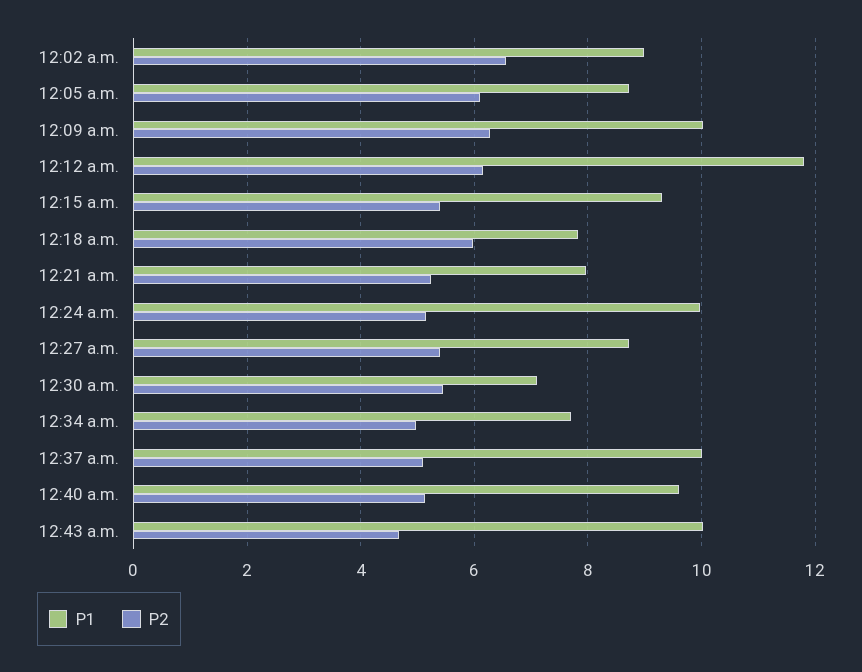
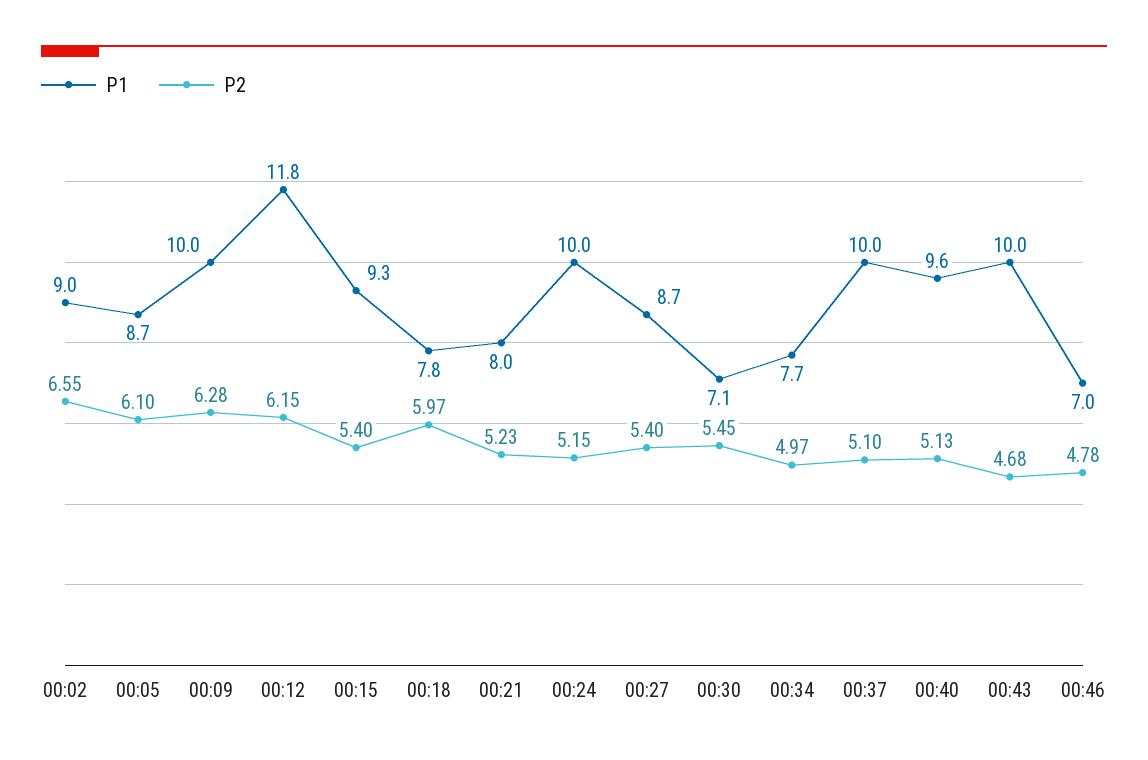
P1, 00:46: none -> 7
P2, 00:46: none -> 4.78

